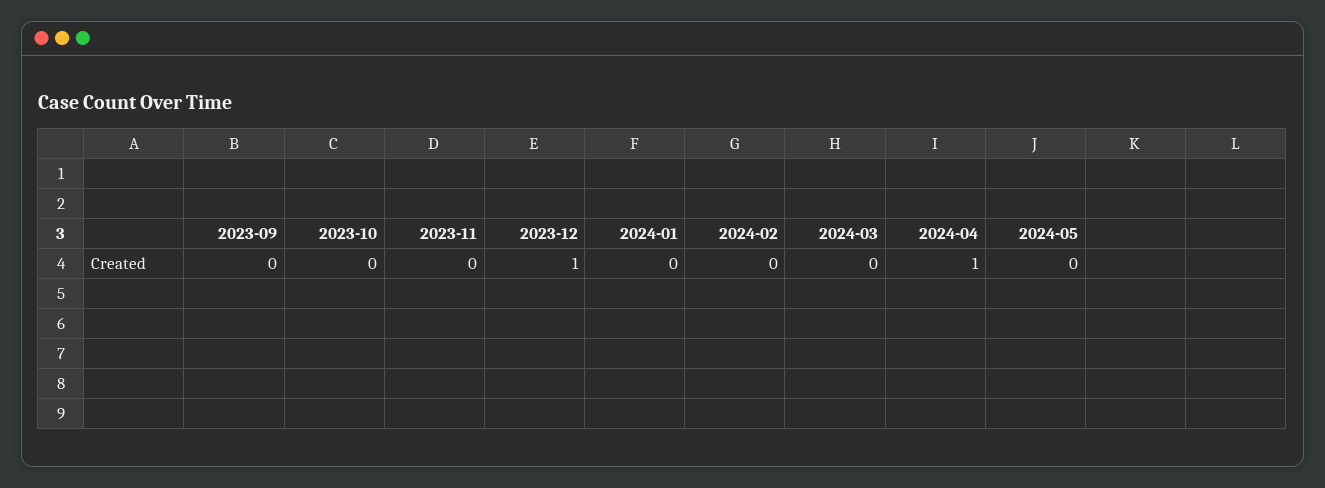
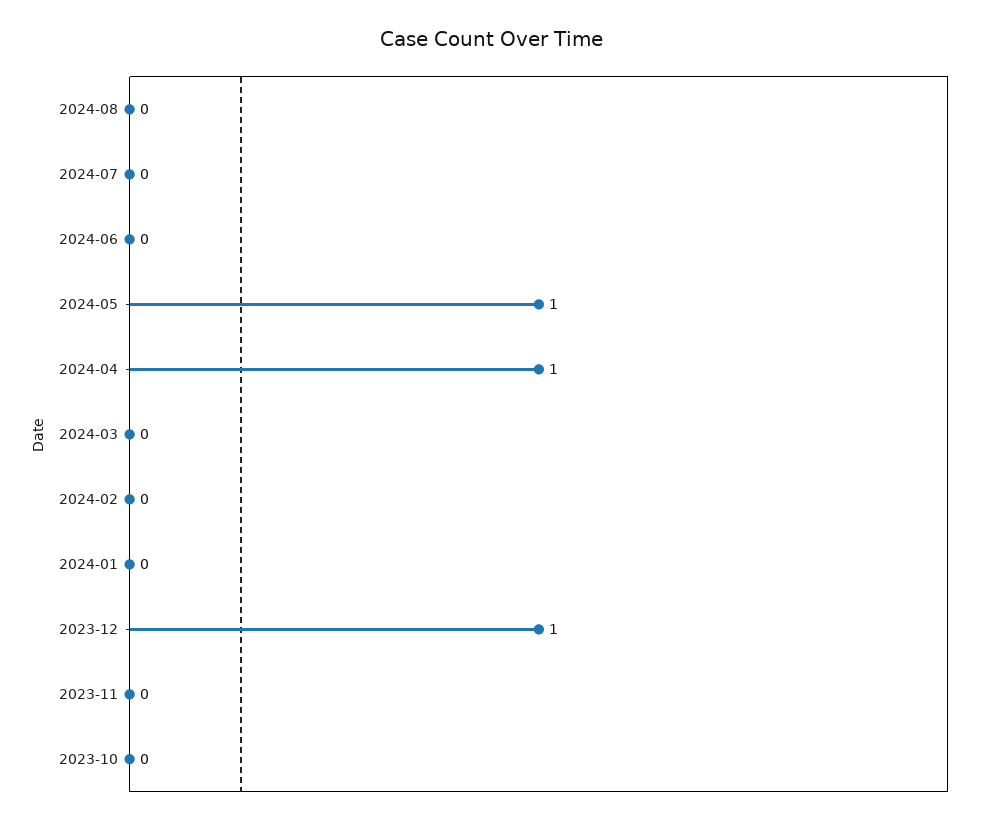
2023-09: 0 -> none
2024-05: 0 -> 1
2024-08: none -> 0
2024-07: none -> 0
2024-06: none -> 0

